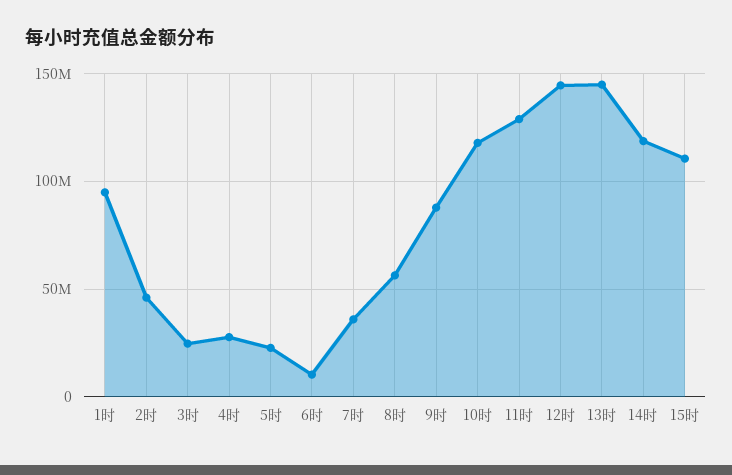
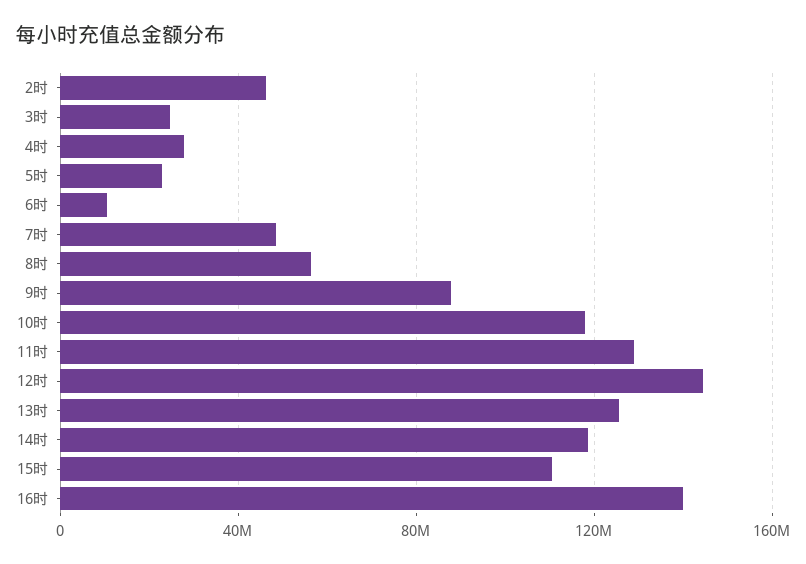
1时: 95000000 -> none
7时: 35000000 -> 50000000
13时: 145000000 -> 125000000
16时: none -> 140000000

